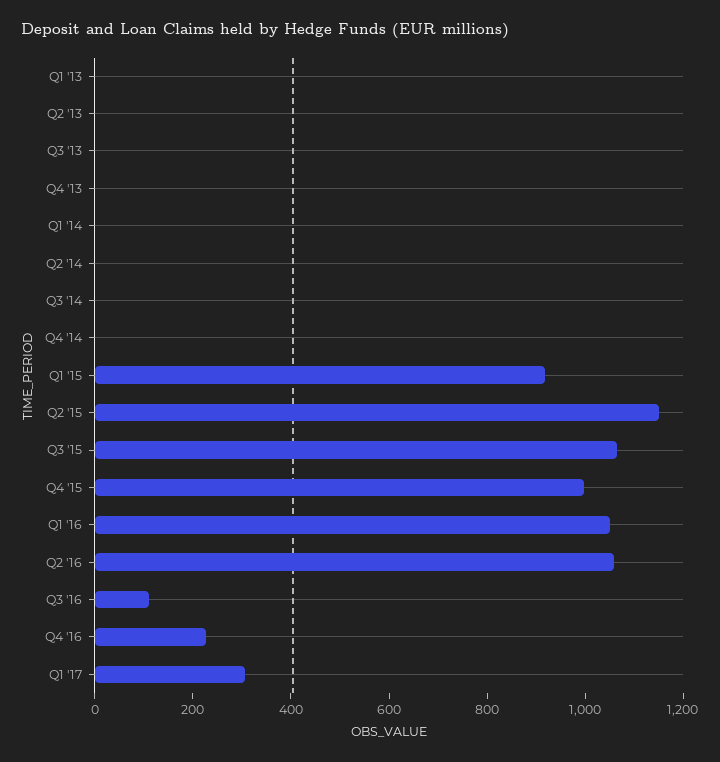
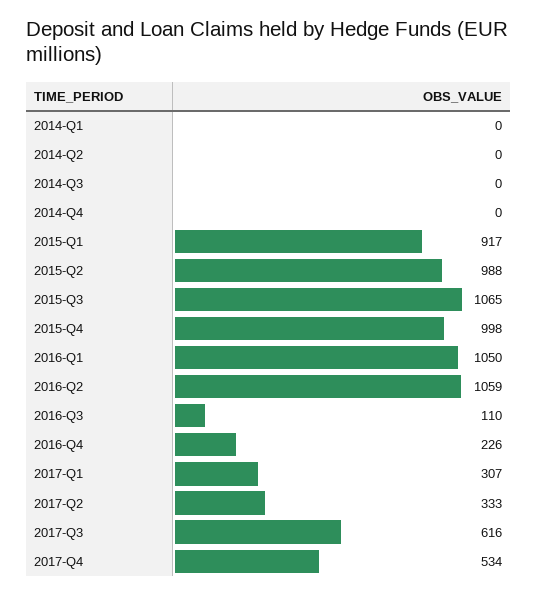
Q1 '13: 0 -> none
Q2 '13: 0 -> none
Q3 '13: 0 -> none
Q4 '13: 0 -> none
Q2 '15: 1150 -> 988
2017-Q2: none -> 333
2017-Q3: none -> 616
2017-Q4: none -> 534

